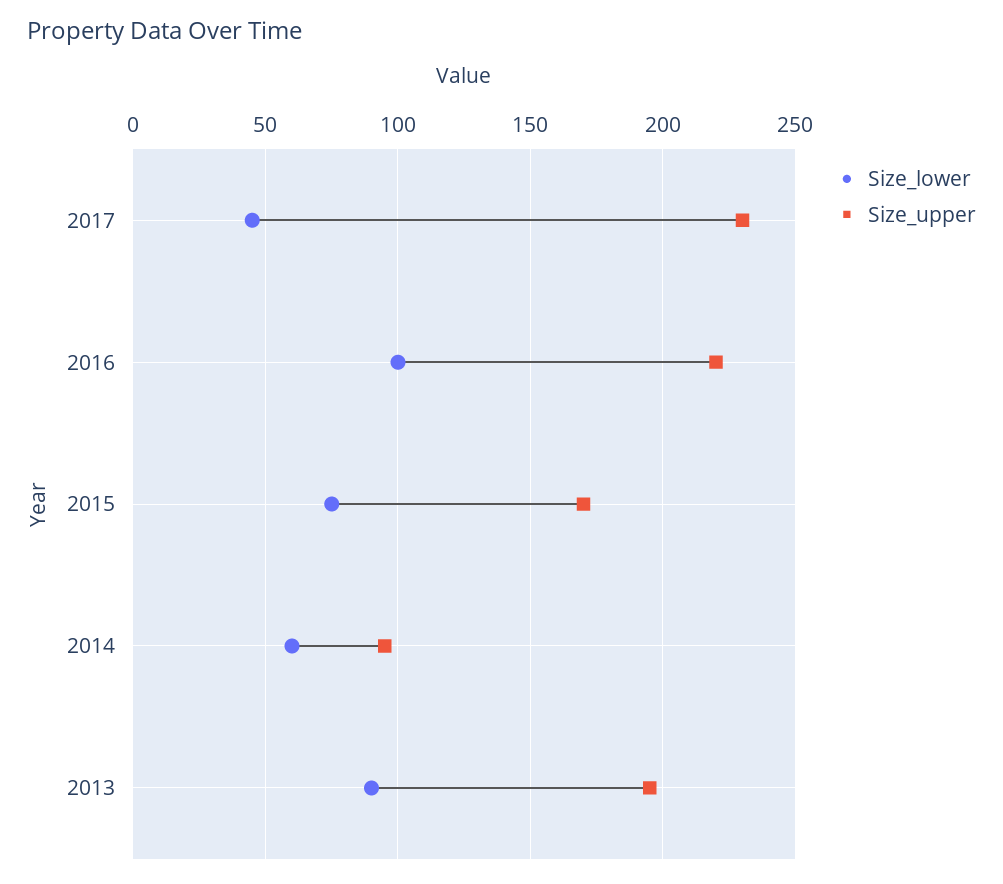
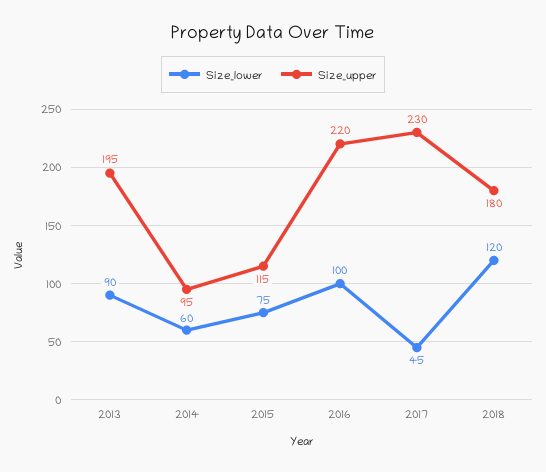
Size_upper, 2015: 170 -> 115
Size_lower, 2018: none -> 120
Size_upper, 2018: none -> 180

